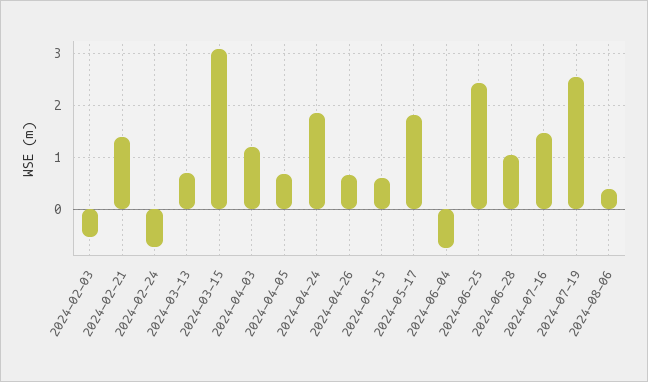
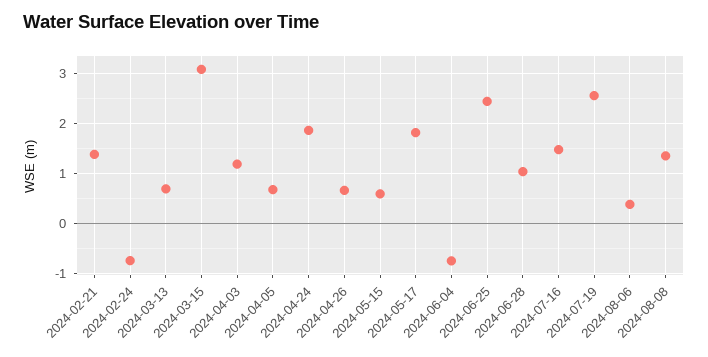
2024-02-03: -0.6 -> none
2024-08-08: none -> 1.4

